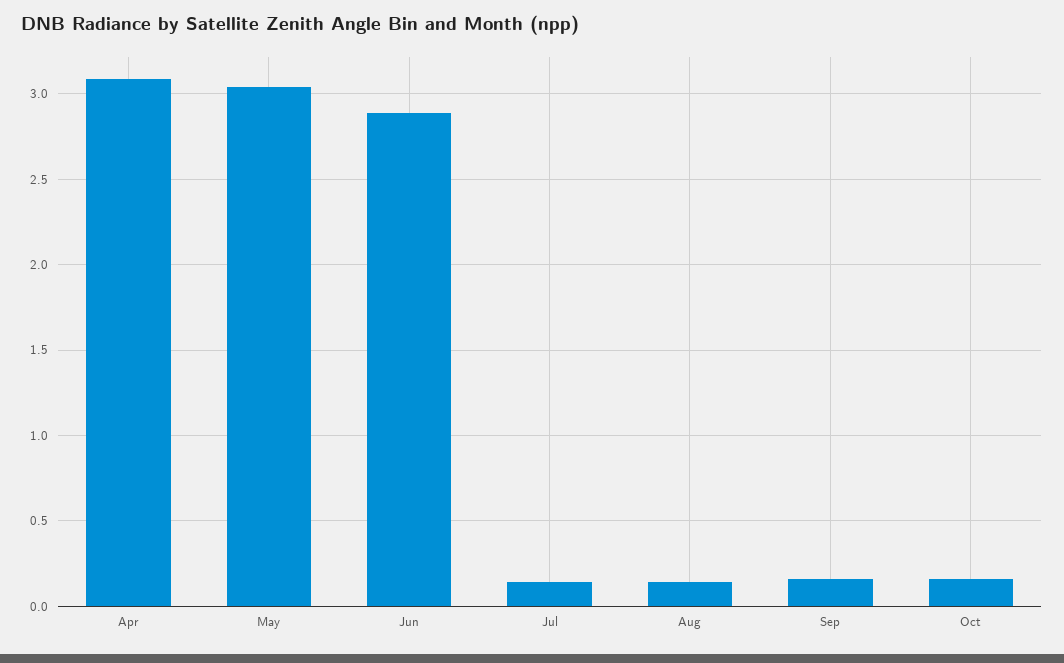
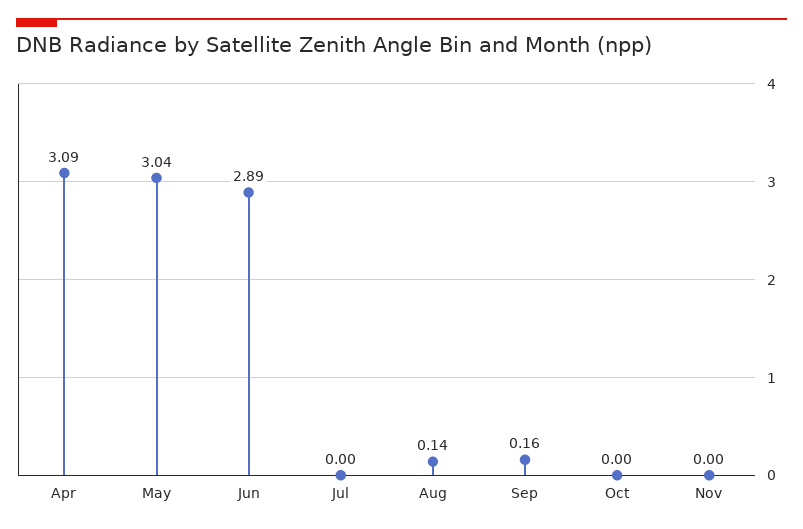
Jul: 0.15 -> 0
Oct: 0.15 -> 0
Nov: none -> 0

